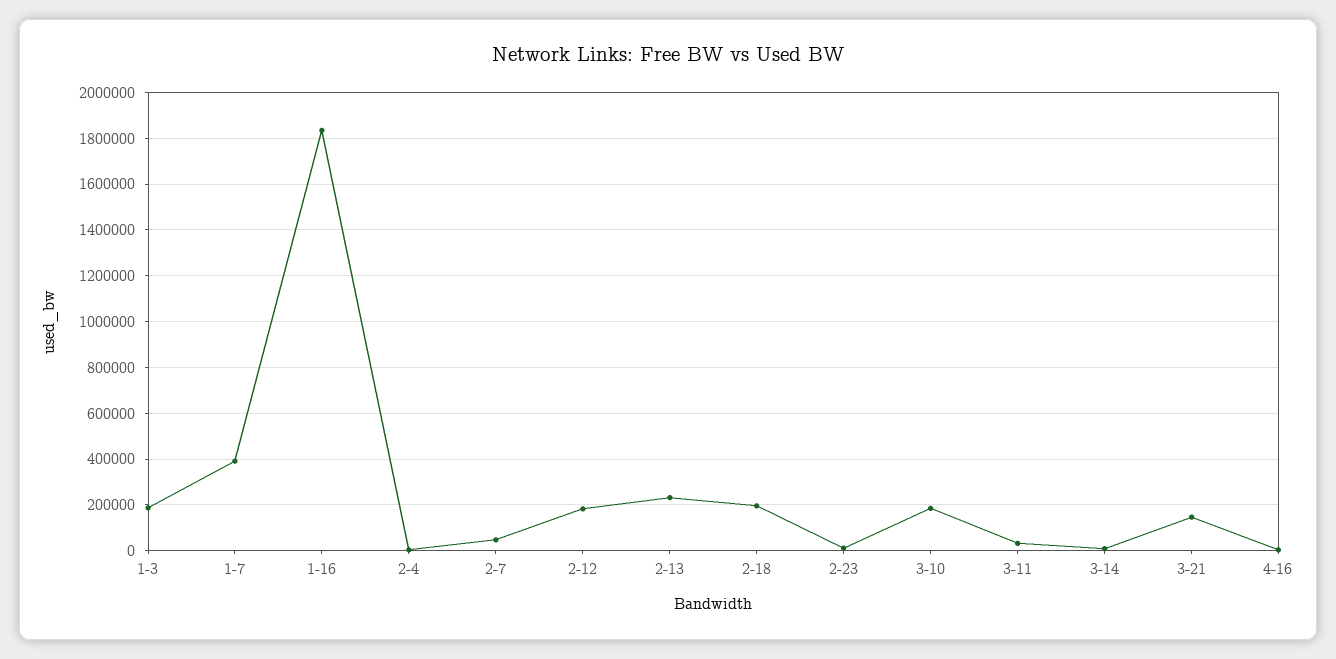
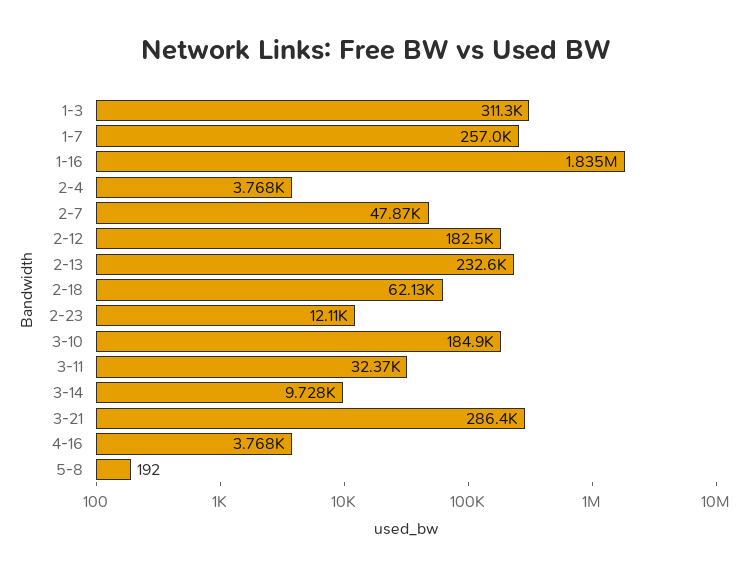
1-3: 200000 -> 311300
1-7: 400000 -> 257000
2-18: 200000 -> 62130
3-21: 150000 -> 286400
5-8: none -> 192

